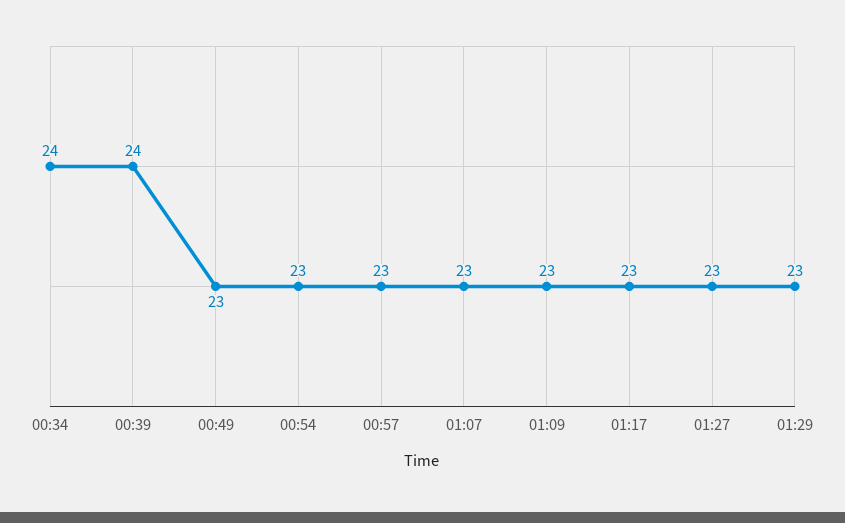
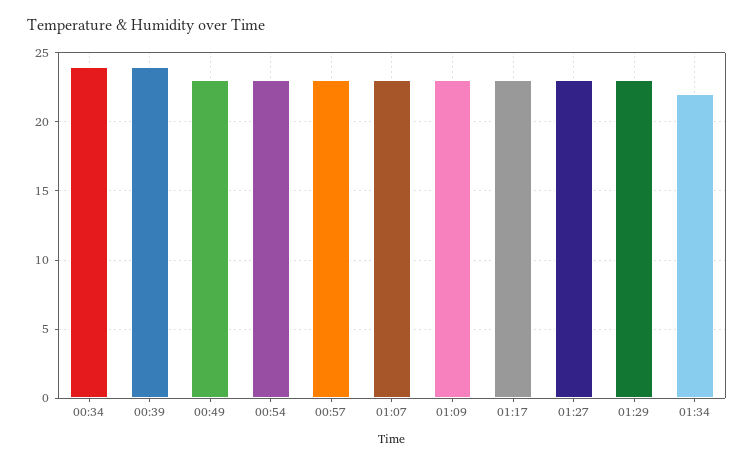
01:34: none -> 22

